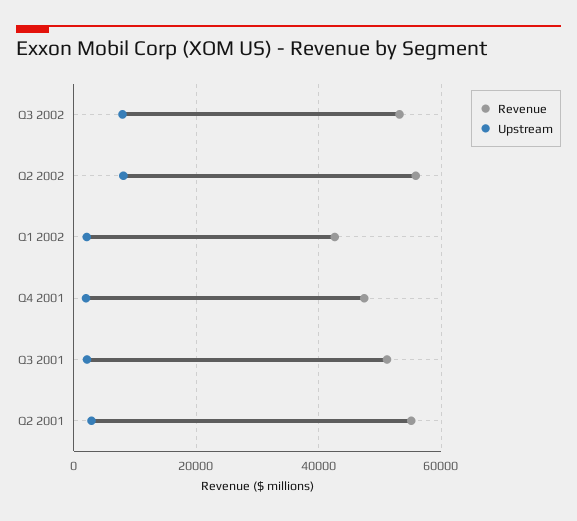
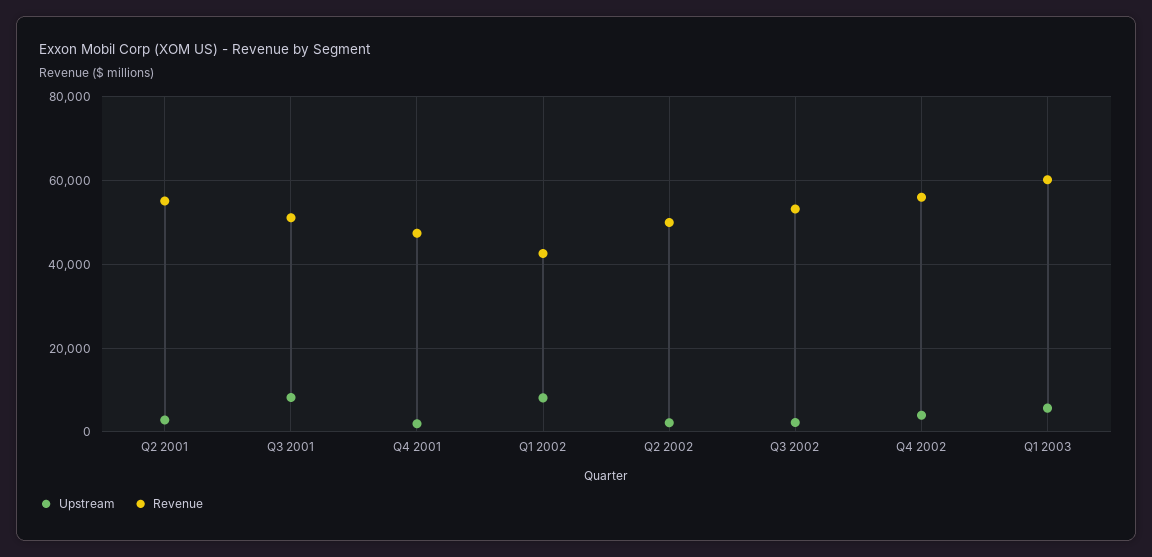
Upstream, Q3 2002: 8000 -> 2000
Revenue, Q2 2002: 56000 -> 50000
Upstream, Q2 2002: 8000 -> 2000
Upstream, Q1 2002: 2000 -> 8000
Upstream, Q3 2001: 2000 -> 8000
Upstream, Q4 2002: none -> 4000
Revenue, Q4 2002: none -> 56000
Upstream, Q1 2003: none -> 6000
Revenue, Q1 2003: none -> 60000

